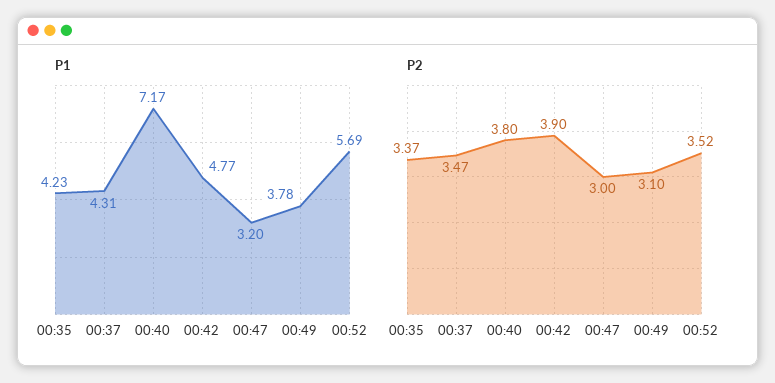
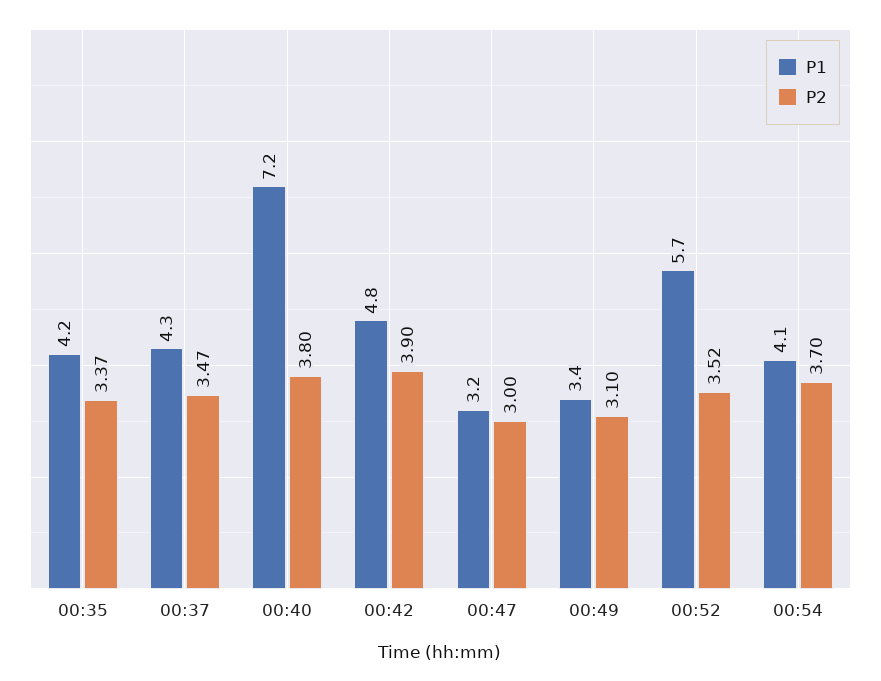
P1, 00:49: 3.78 -> 3.4
P1, 00:54: none -> 4.1
P2, 00:54: none -> 3.7

